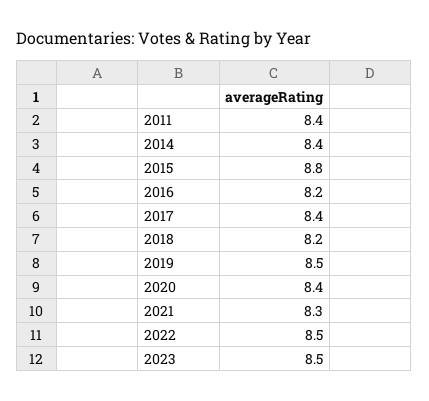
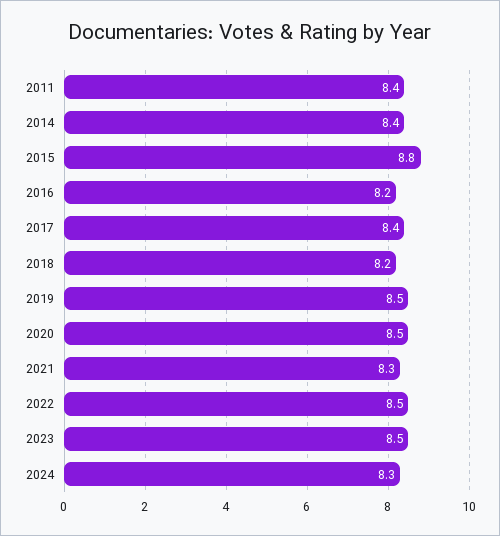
2020: 8.4 -> 8.5
2024: none -> 8.3

